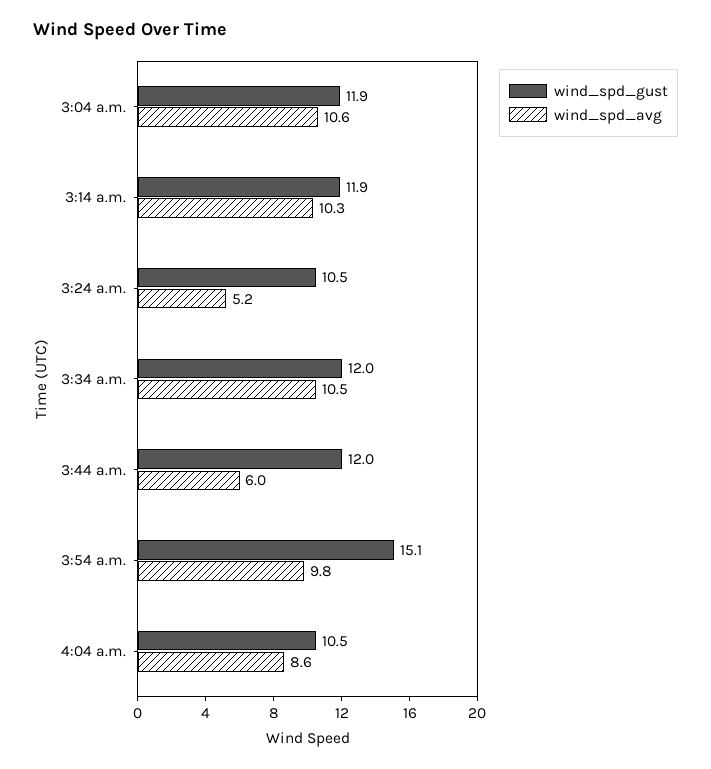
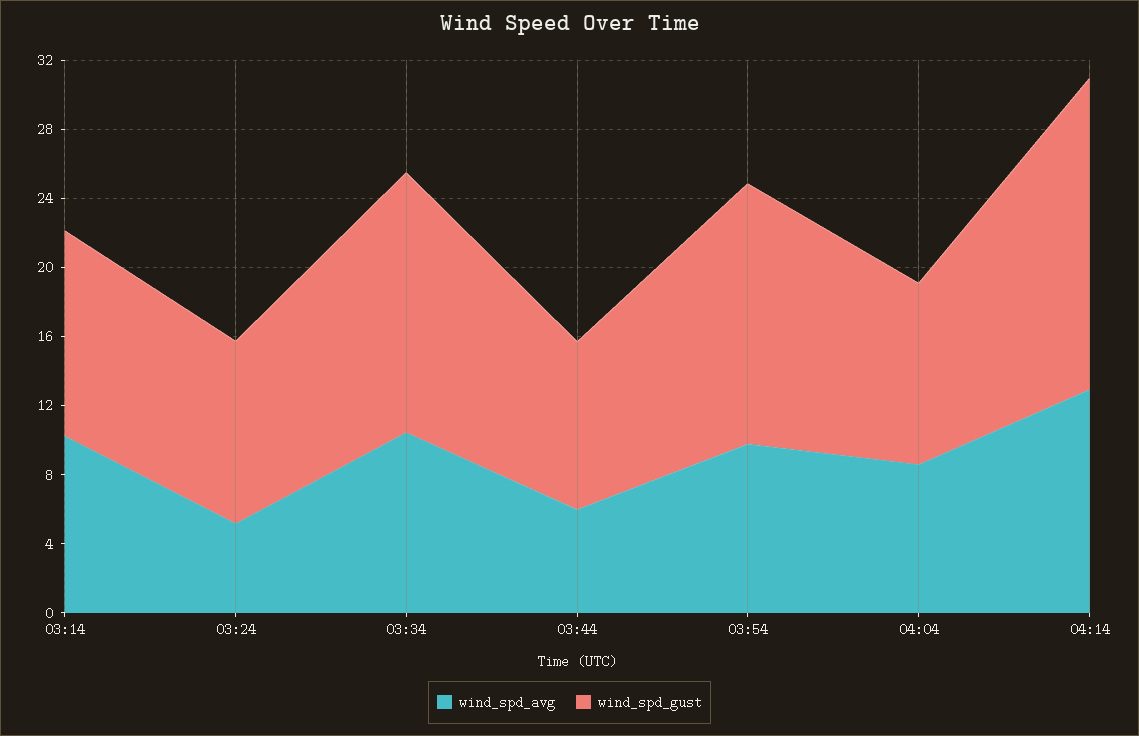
wind_spd_gust, 3:04 a.m.: 11.9 -> none
wind_spd_avg, 3:04 a.m.: 10.6 -> none
wind_spd_gust, 3:34 a.m.: 12 -> 15
wind_spd_gust, 3:44 a.m.: 12 -> 10
wind_spd_avg, 04:14: none -> 13
wind_spd_gust, 04:14: none -> 18

